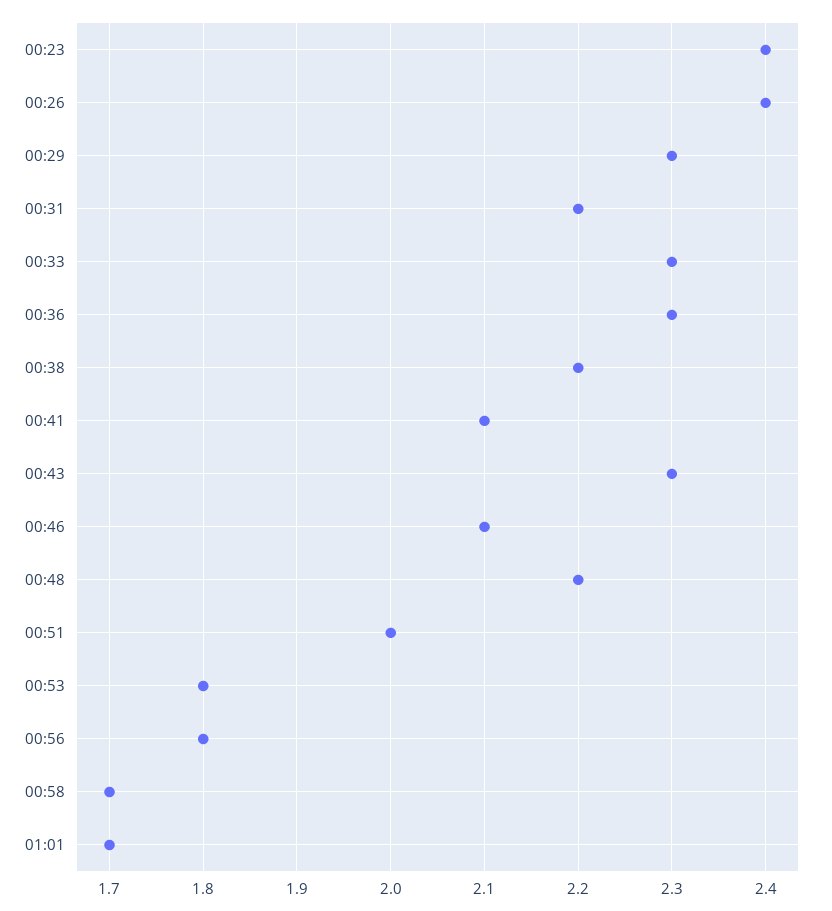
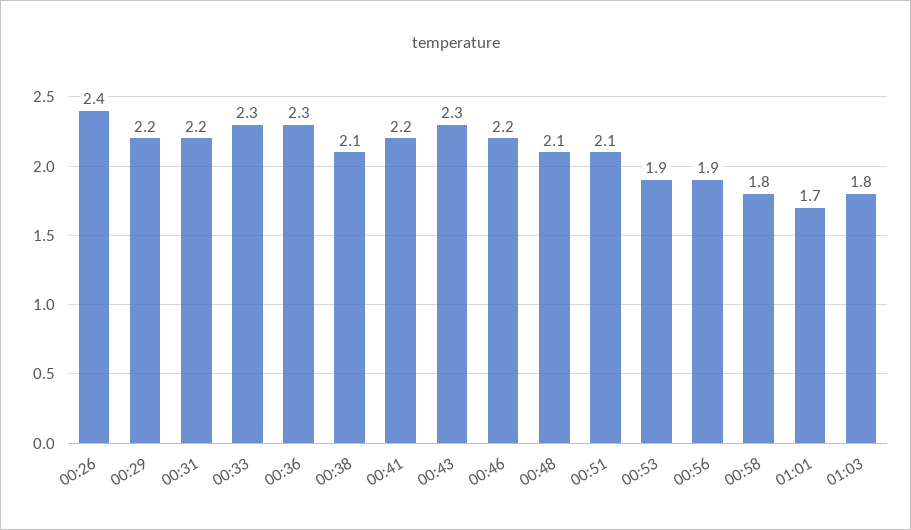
00:23: 2.4 -> none
00:29: 2.3 -> 2.2
00:38: 2.2 -> 2.1
00:41: 2.1 -> 2.2
00:46: 2.1 -> 2.2
00:48: 2.2 -> 2.1
00:51: 2 -> 2.1
00:53: 1.8 -> 1.9
00:56: 1.8 -> 1.9
00:58: 1.7 -> 1.8
01:03: none -> 1.8

